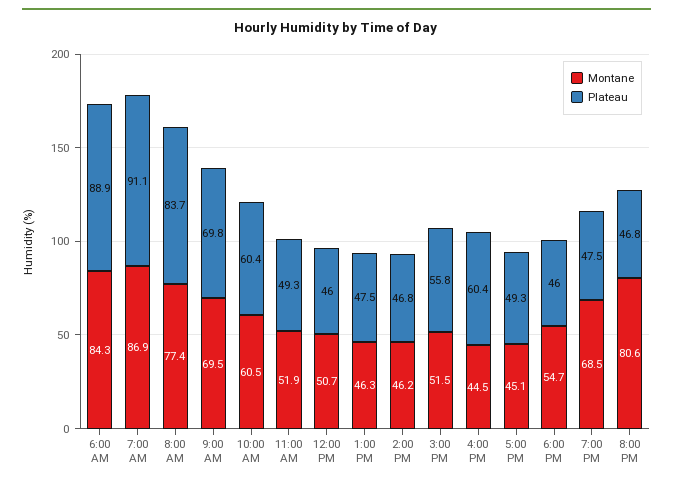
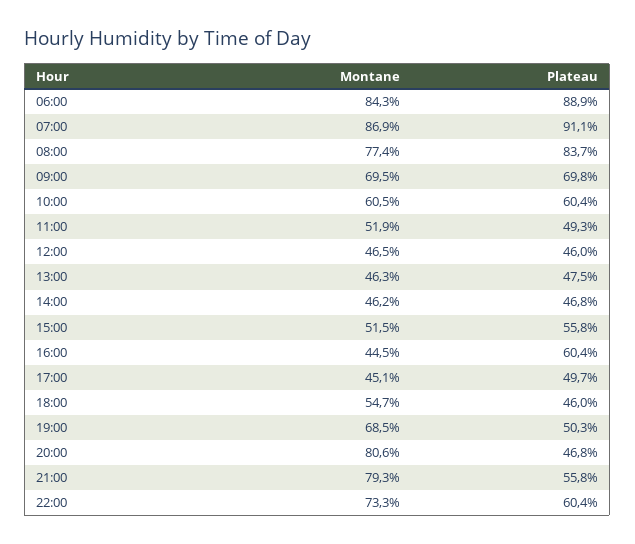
Montane, 12:00 PM: 50.7 -> 46.5
Plateau, 5:00 PM: 49.3 -> 49.7
Plateau, 7:00 PM: 47.5 -> 50.3
Montane, 21:00: none -> 79.3
Plateau, 21:00: none -> 55.8
Montane, 22:00: none -> 73.3
Plateau, 22:00: none -> 60.4

